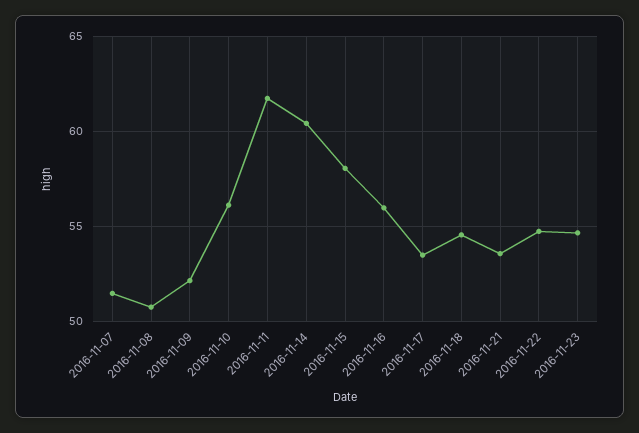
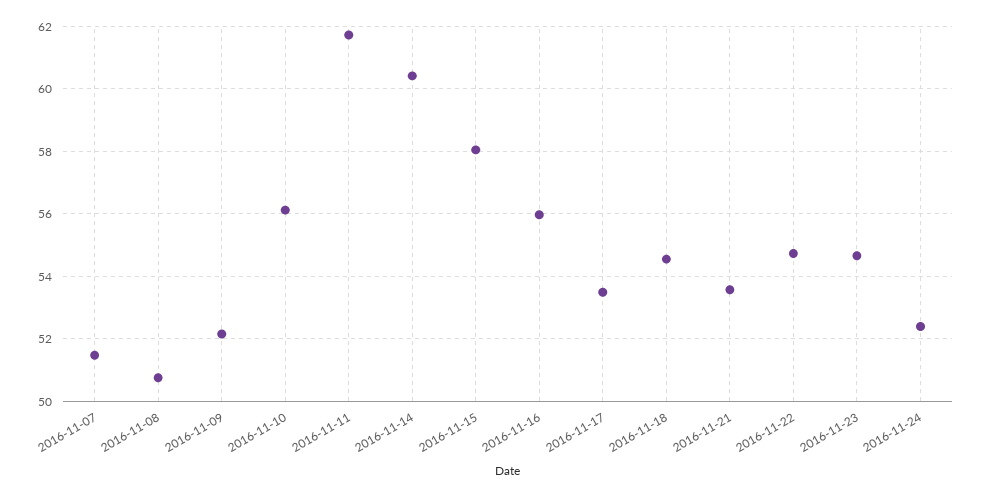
2016-11-24: none -> 52.4

